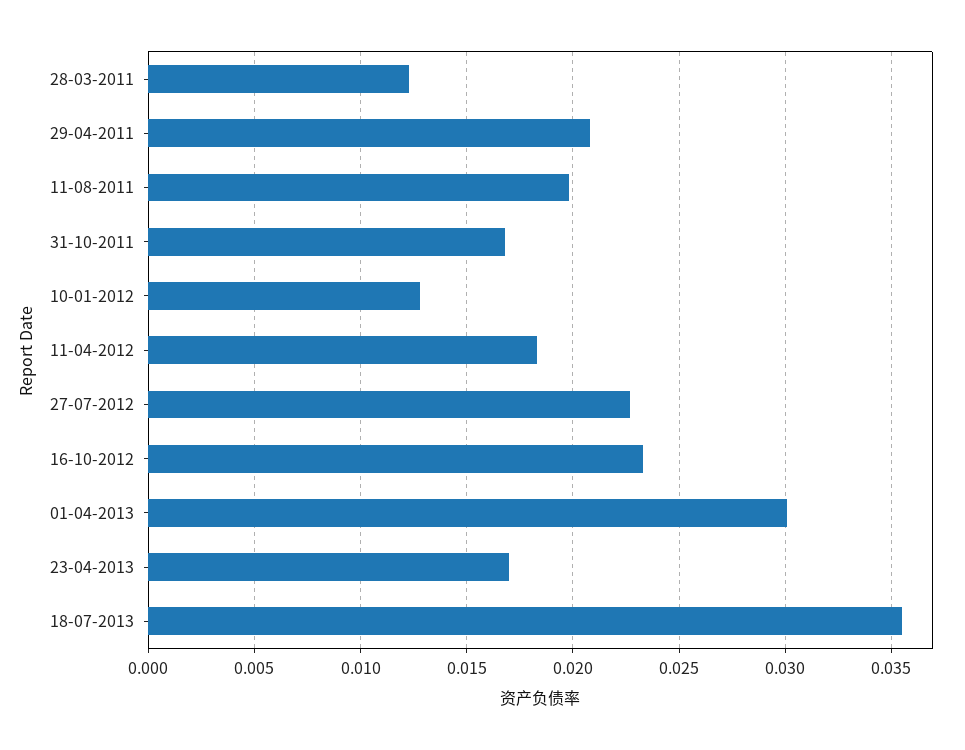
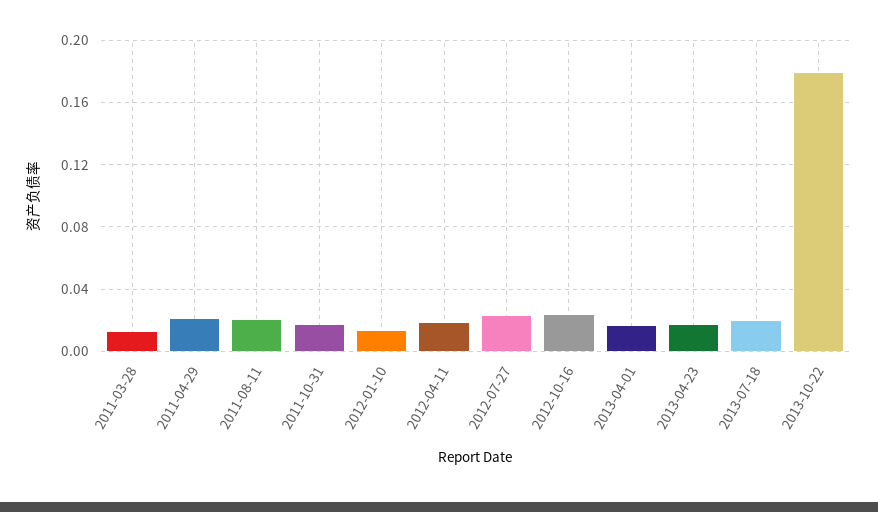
01-04-2013: 0.03 -> 0.015
18-07-2013: 0.0355 -> 0.02
2013-10-22: none -> 0.18

